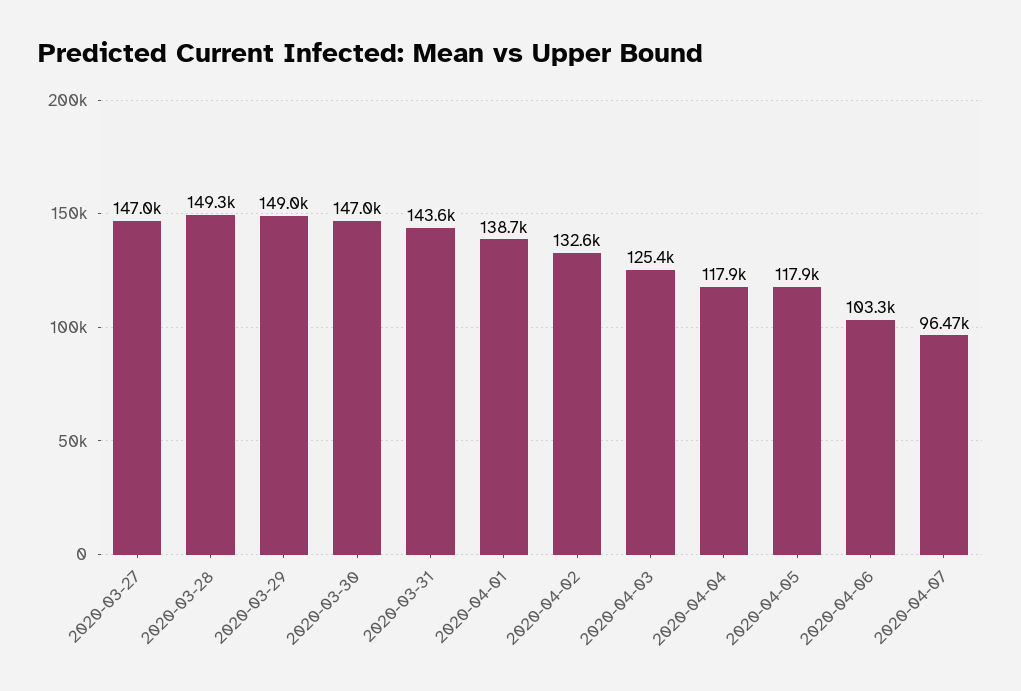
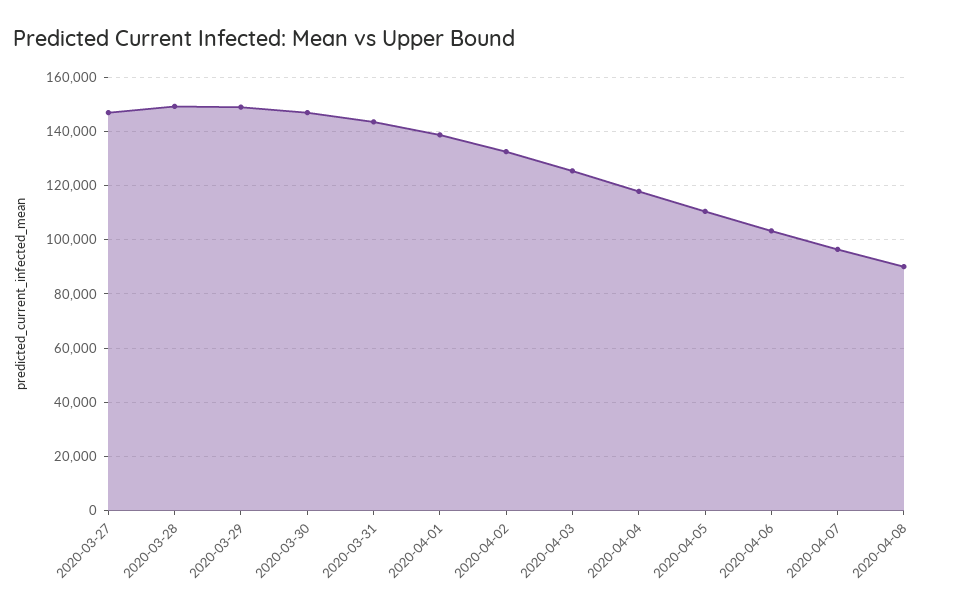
2020-04-05: 117900 -> 110000
2020-04-08: none -> 90000

